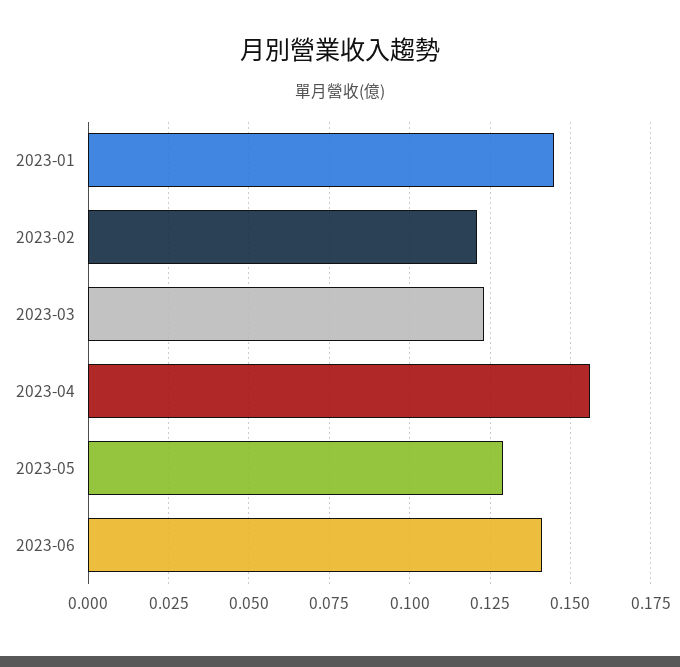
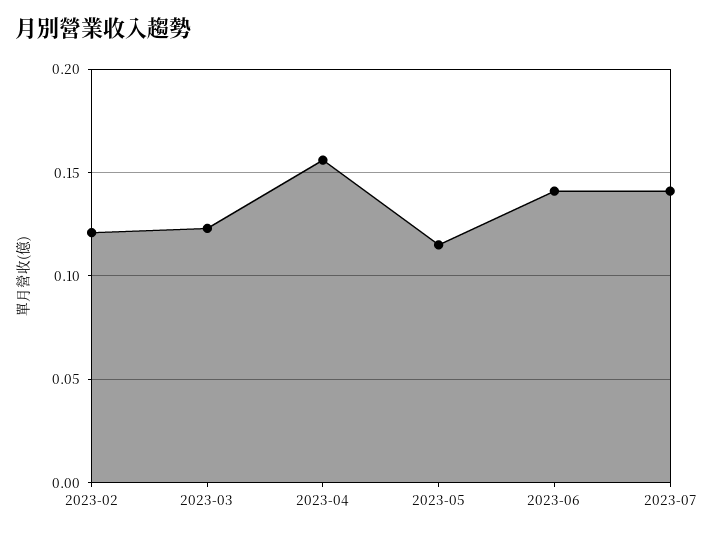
2023-01: 0.145 -> none
2023-05: 0.13 -> 0.115
2023-07: none -> 0.14

